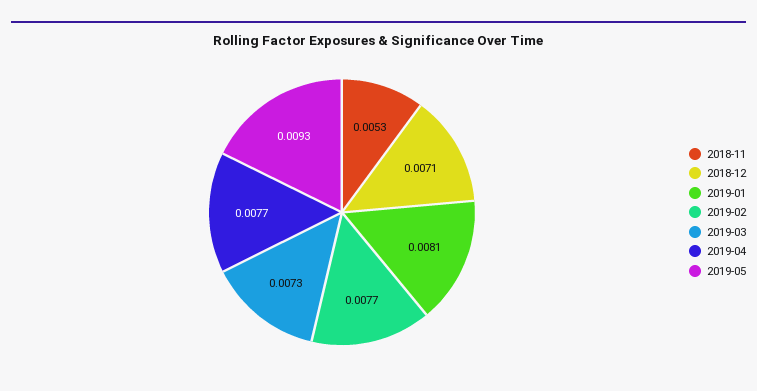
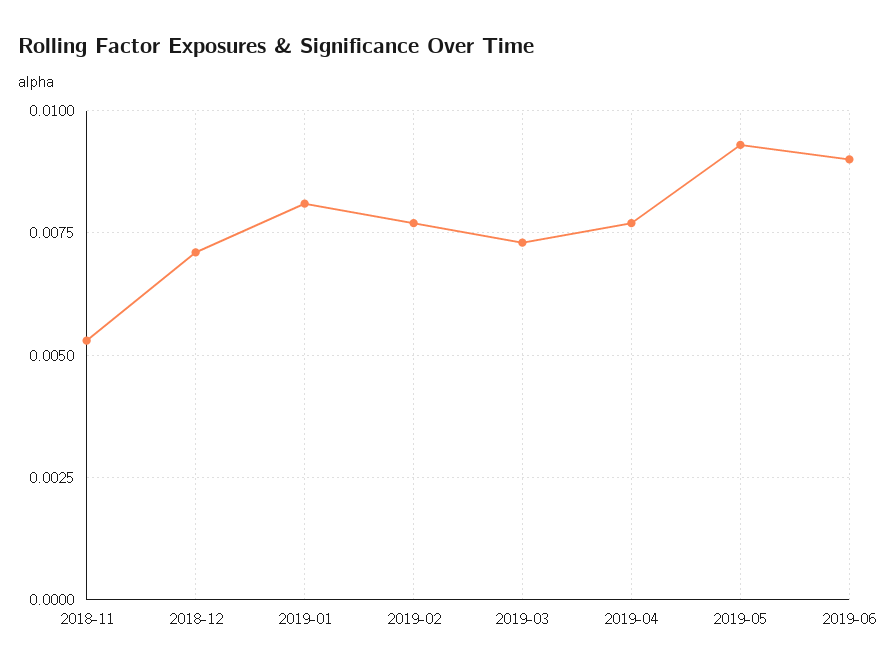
2019-06: none -> 0.009

